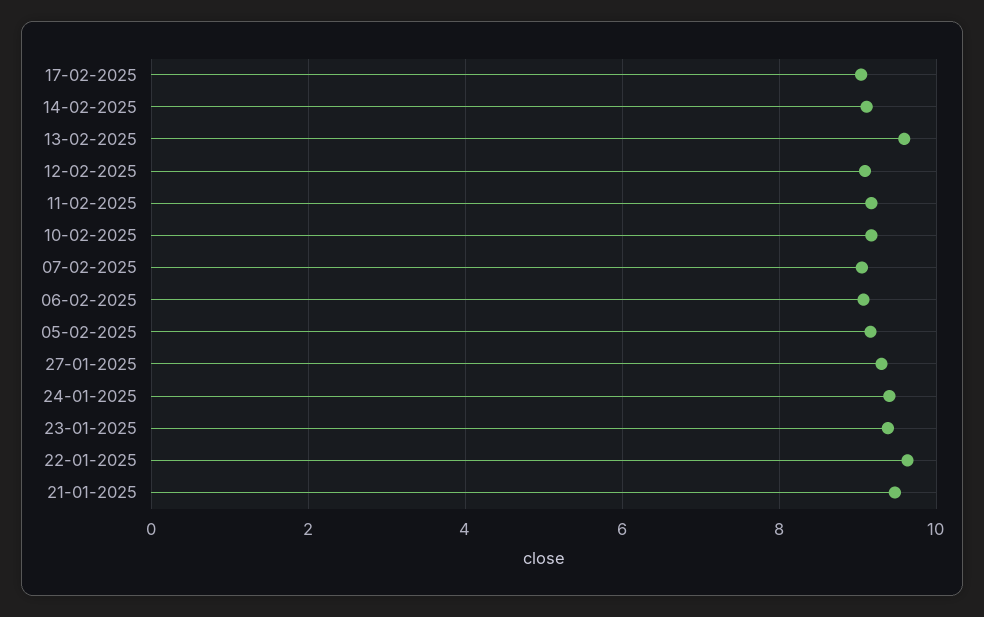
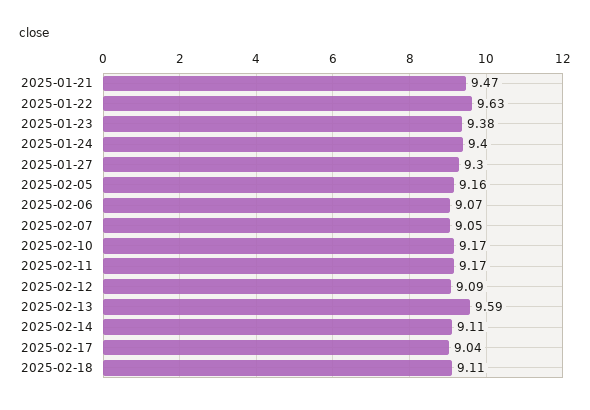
2025-02-18: none -> 9.11

